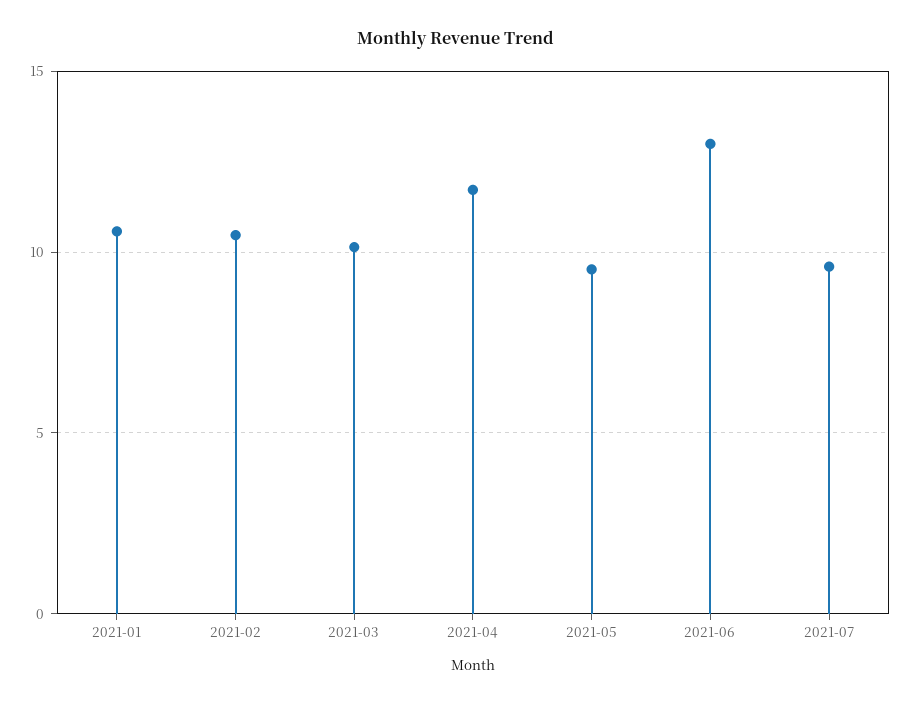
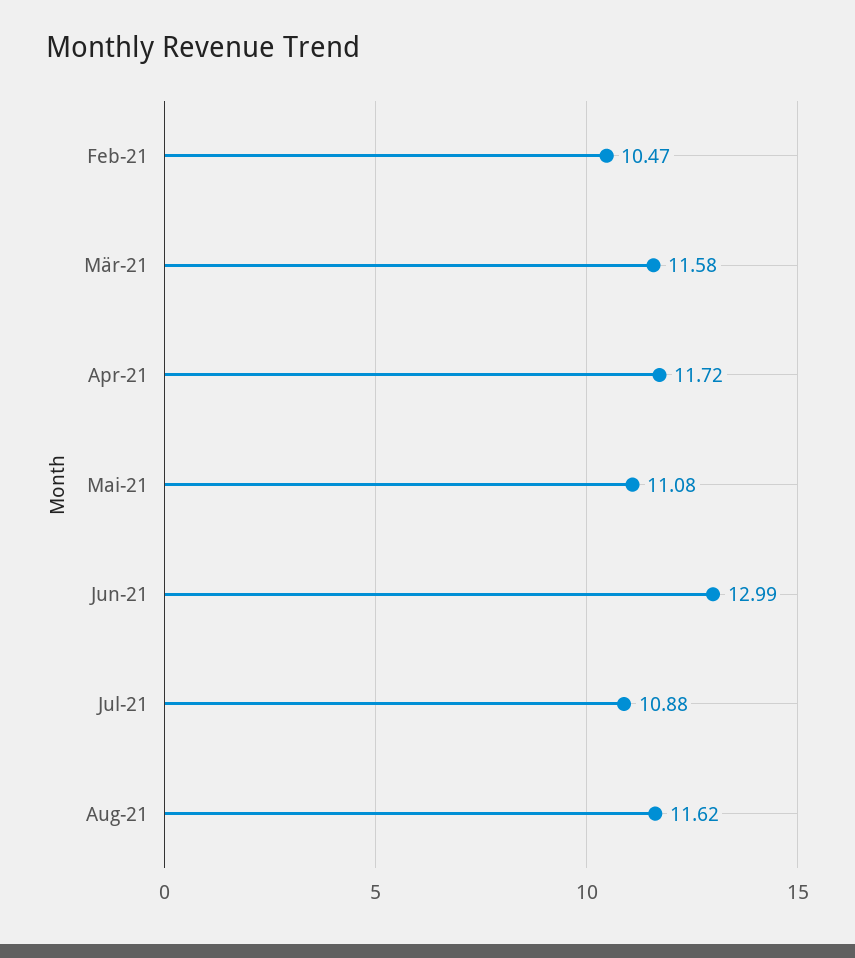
2021-01: 10.5 -> none
2021-03: 10 -> 11.58
2021-05: 9.5 -> 11.08
2021-07: 9.5 -> 10.88
Aug-21: none -> 11.62

